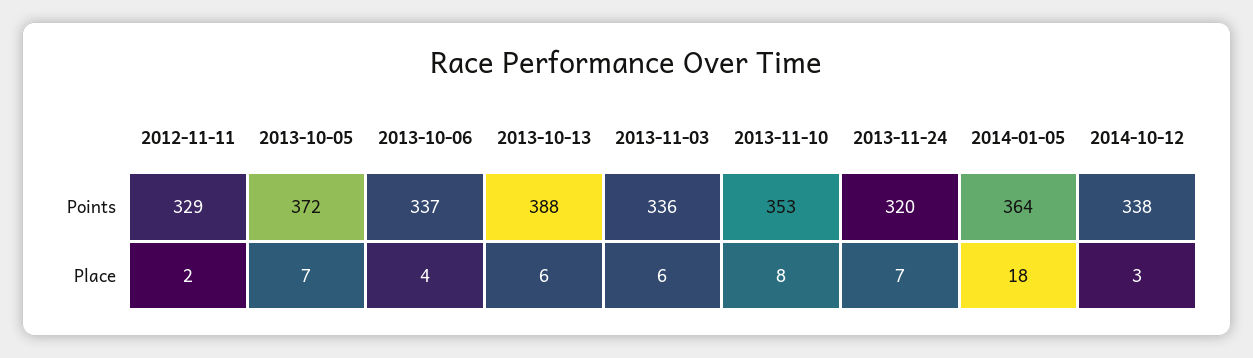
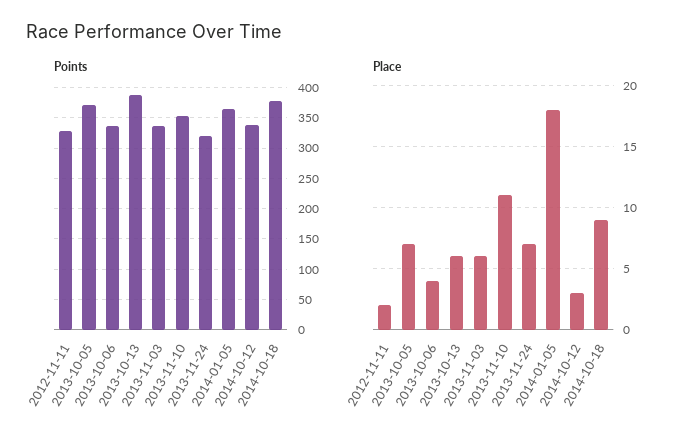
Place, 2013-11-10: 8 -> 11
Points, 2014-10-18: none -> 380
Place, 2014-10-18: none -> 9

